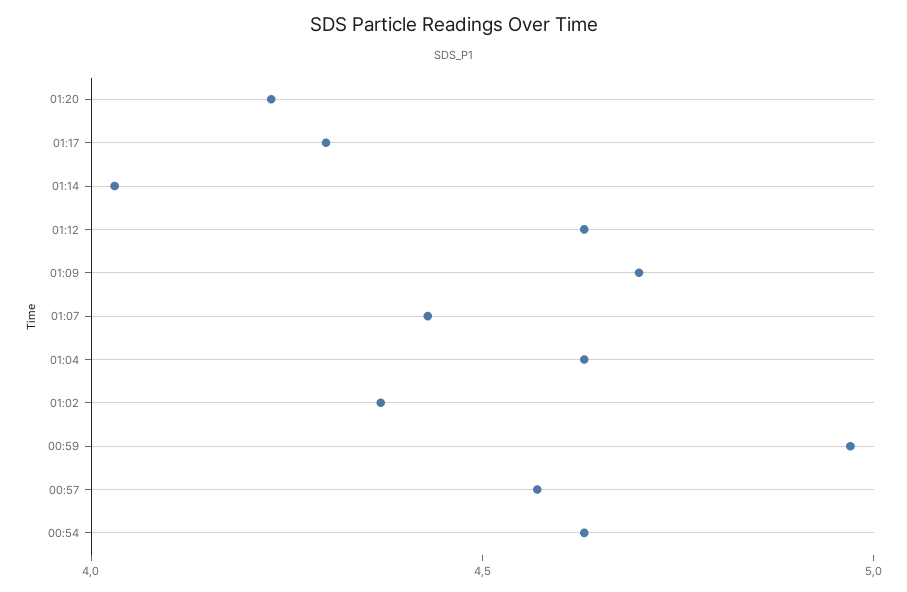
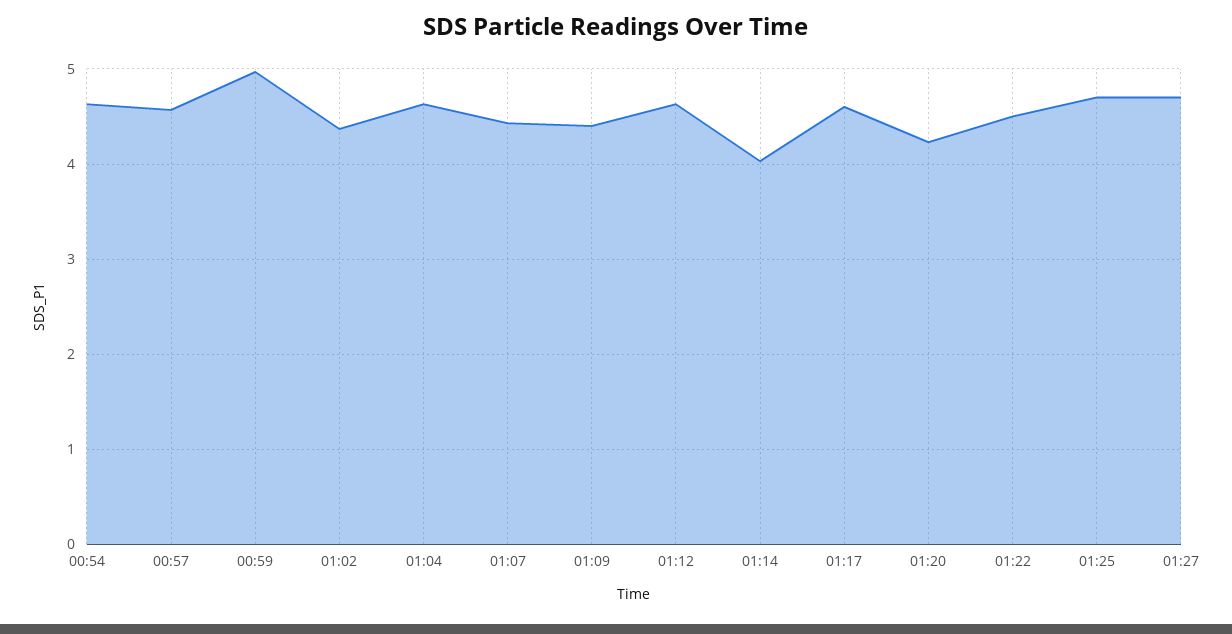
01:17: 4.3 -> 4.6
01:09: 4.7 -> 4.4
01:22: none -> 4.5
01:25: none -> 4.7
01:27: none -> 4.7

